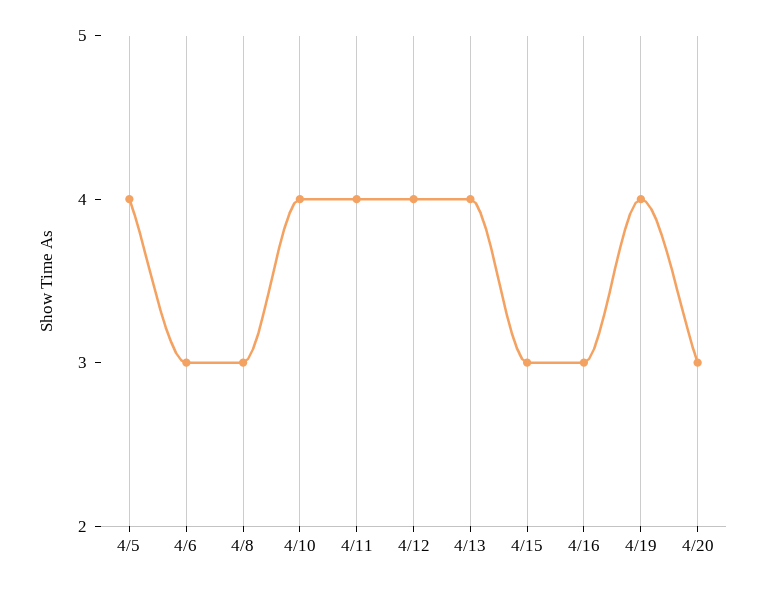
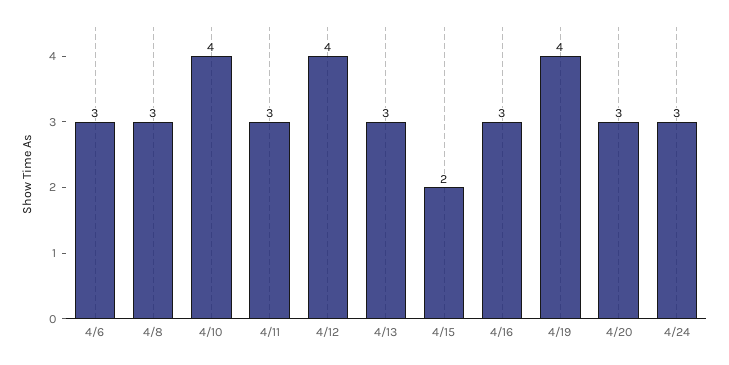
4/5: 4 -> none
4/11: 4 -> 3
4/13: 4 -> 3
4/15: 3 -> 2
4/24: none -> 3

